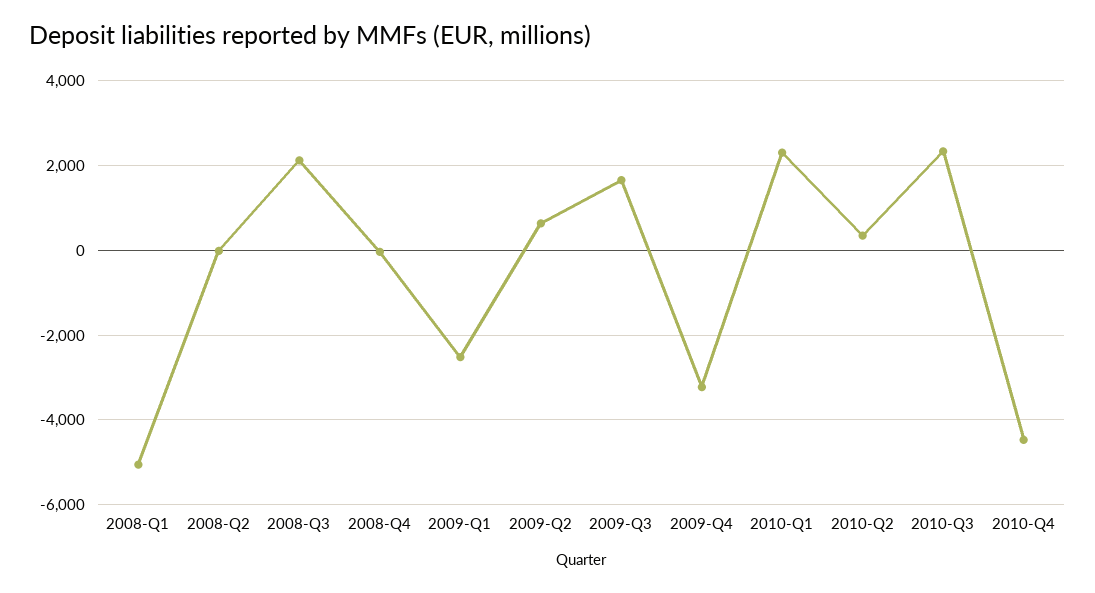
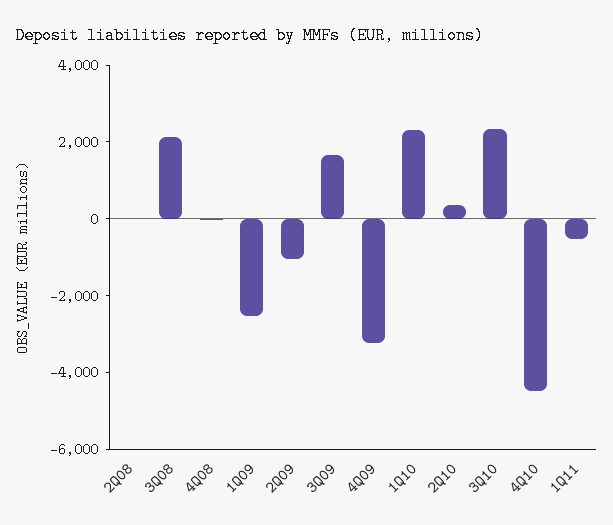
2008-Q1: -5000 -> none
2009-Q2: 600 -> -1000
1Q11: none -> -500

